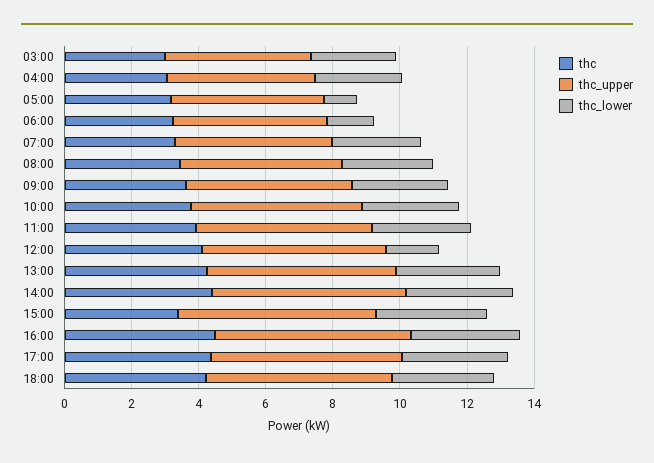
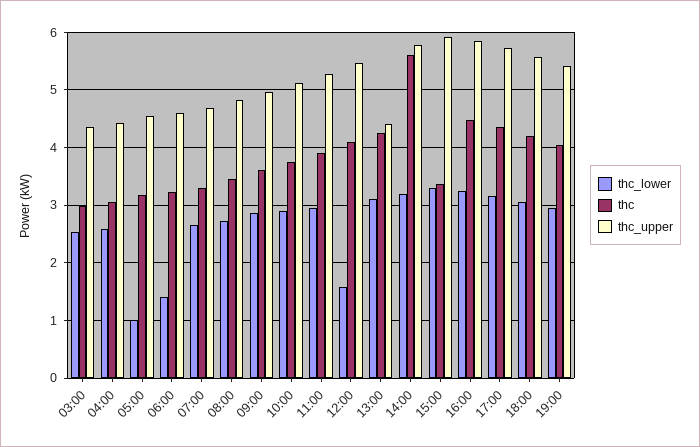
thc_upper, 13:00: 5.5 -> 4.4
thc, 14:00: 4.5 -> 5.6
thc_lower, 19:00: none -> 3
thc, 19:00: none -> 4
thc_upper, 19:00: none -> 5.4

